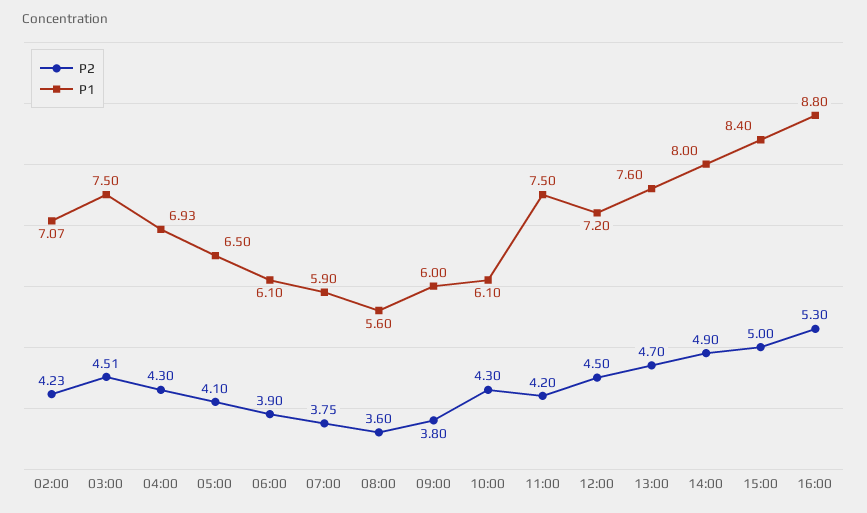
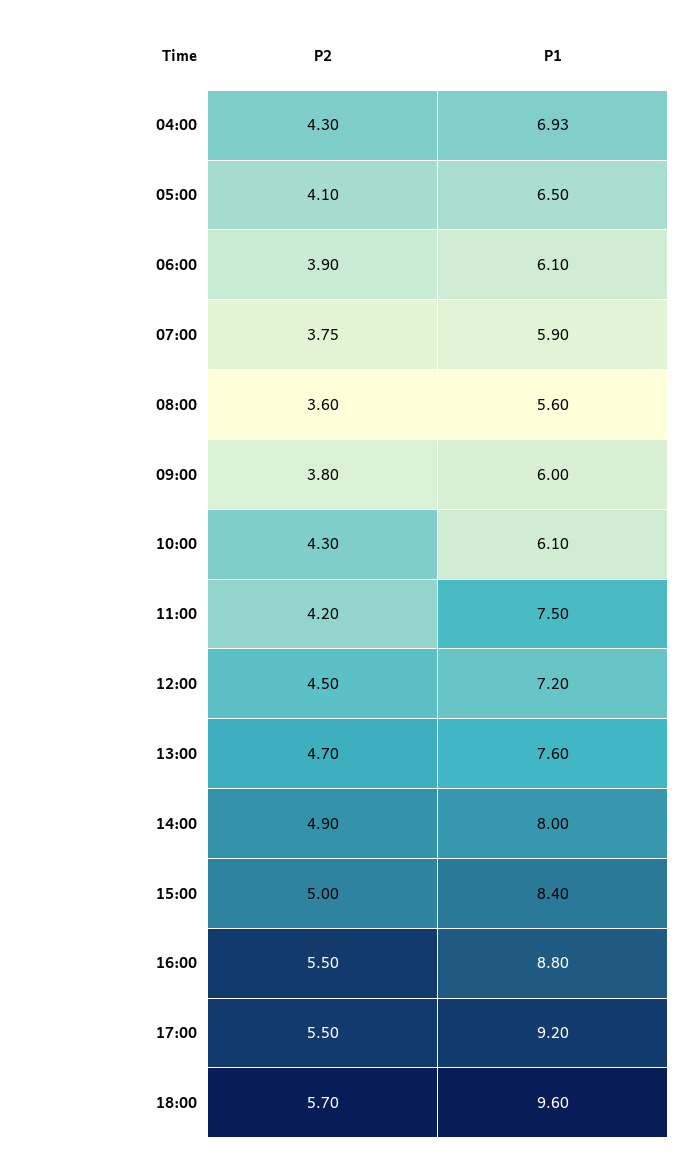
P2, 02:00: 4.23 -> none
P1, 02:00: 7.07 -> none
P2, 03:00: 4.51 -> none
P1, 03:00: 7.5 -> none
P2, 16:00: 5.3 -> 5.5
P2, 17:00: none -> 5.5
P1, 17:00: none -> 9.2
P2, 18:00: none -> 5.7
P1, 18:00: none -> 9.6

